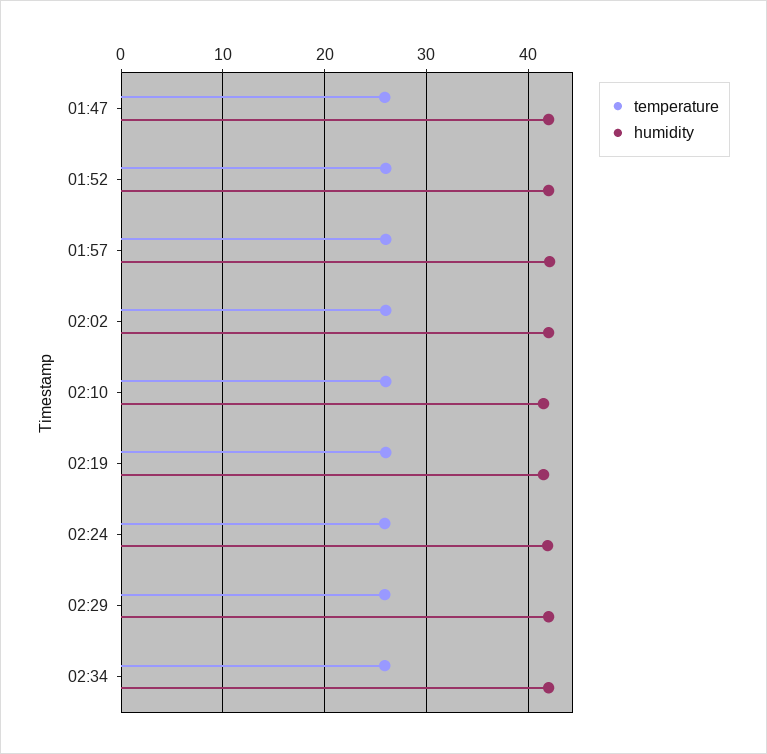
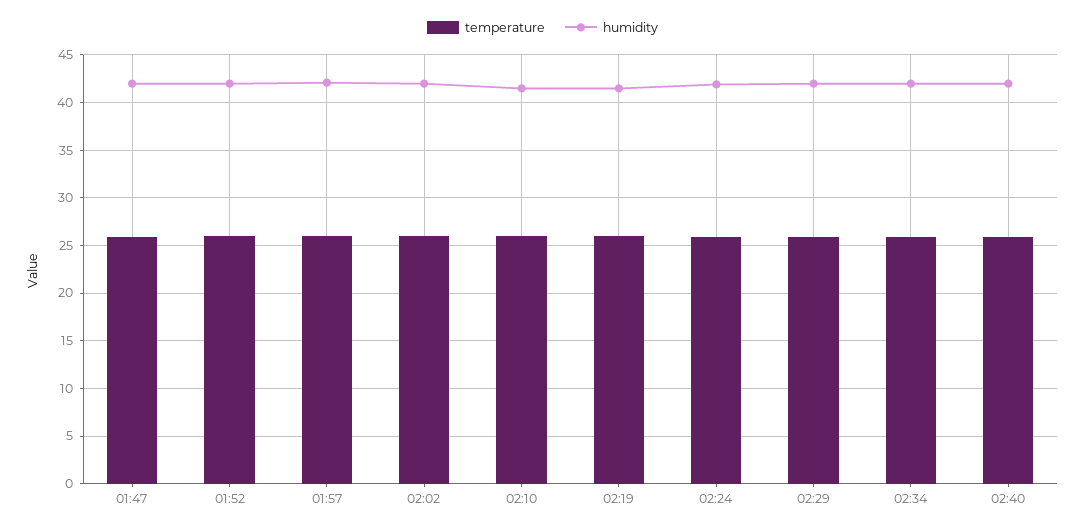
temperature, 02:40: none -> 26
humidity, 02:40: none -> 42

